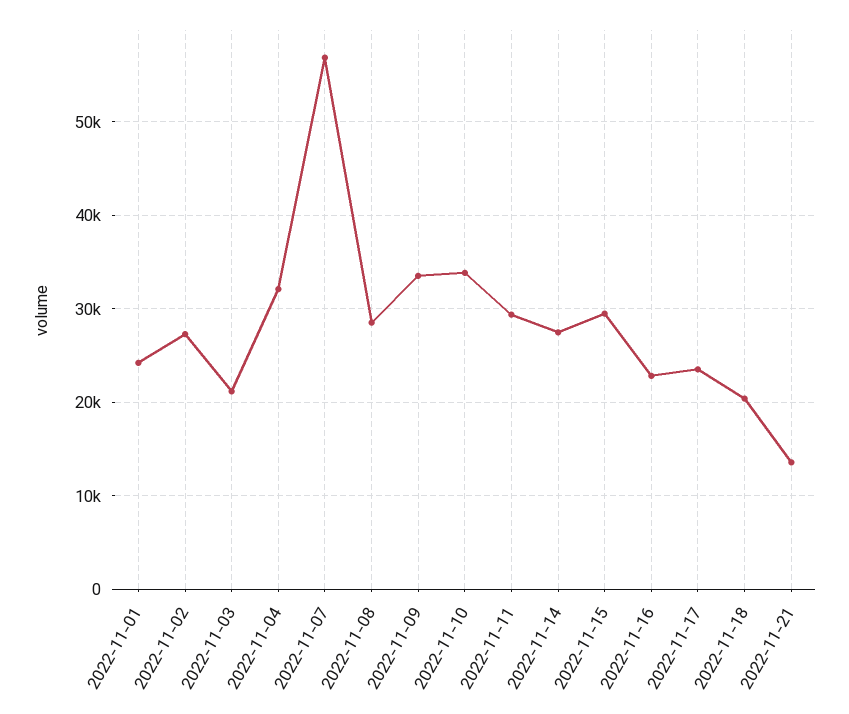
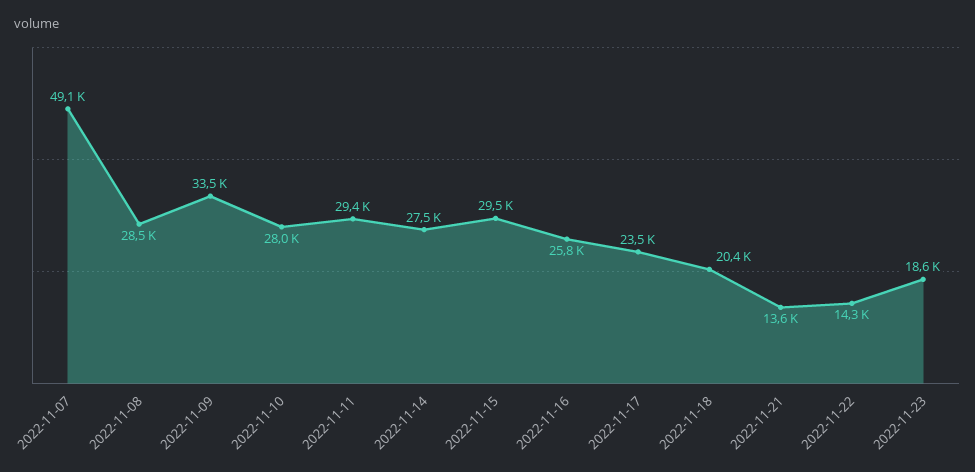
2022-11-01: 24000 -> none
2022-11-02: 27000 -> none
2022-11-03: 21000 -> none
2022-11-04: 32000 -> none
2022-11-07: 57000 -> 49100
2022-11-10: 34000 -> 28000
2022-11-16: 23000 -> 25800
2022-11-22: none -> 14300
2022-11-23: none -> 18600

